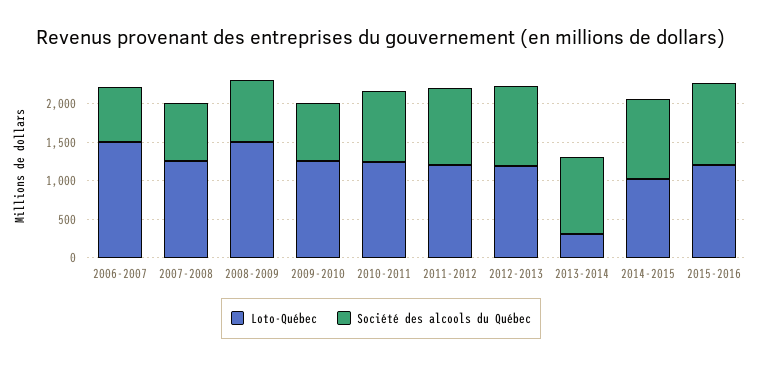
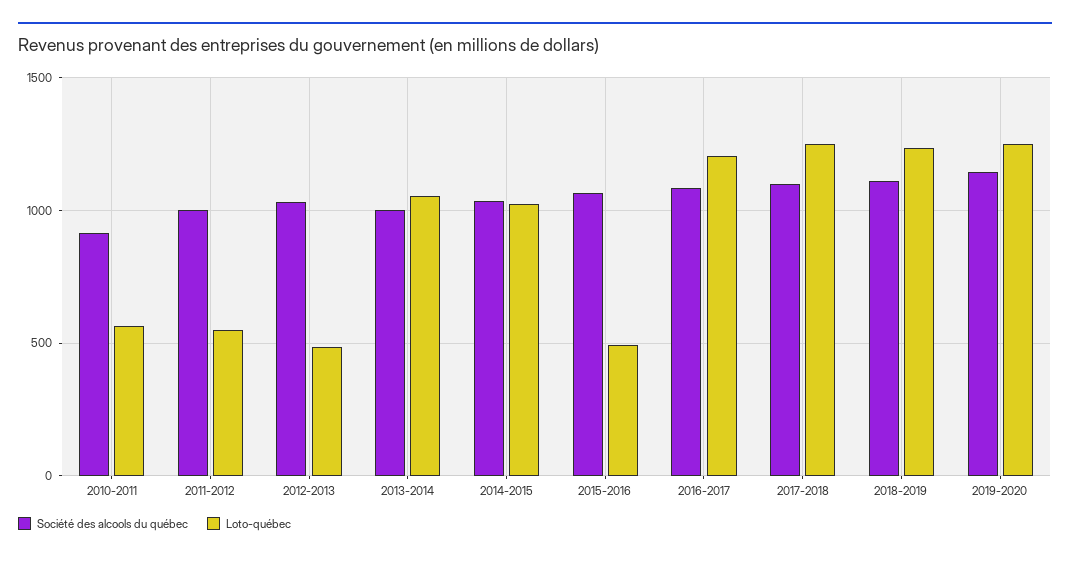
Loto-Québec, 2006-2007: 1500 -> none
Société des alcools du Québec, 2006-2007: 750 -> none
Loto-Québec, 2007-2008: 1250 -> none
Société des alcools du Québec, 2007-2008: 750 -> none
Loto-Québec, 2008-2009: 1500 -> none
Société des alcools du Québec, 2008-2009: 750 -> none
Loto-Québec, 2009-2010: 1250 -> none
Société des alcools du Québec, 2009-2010: 750 -> none
Loto-Québec, 2010-2011: 1250 -> 550
Loto-Québec, 2011-2012: 1250 -> 550
Loto-Québec, 2012-2013: 1250 -> 500
Loto-Québec, 2013-2014: 250 -> 1050
Loto-Québec, 2015-2016: 1250 -> 500
Société des alcools du Québec, 2016-2017: none -> 1100
Loto-Québec, 2016-2017: none -> 1200
Société des alcools du Québec, 2017-2018: none -> 1100
Loto-Québec, 2017-2018: none -> 1250
Société des alcools du Québec, 2018-2019: none -> 1100
Loto-Québec, 2018-2019: none -> 1250
Société des alcools du Québec, 2019-2020: none -> 1150
Loto-Québec, 2019-2020: none -> 1250

